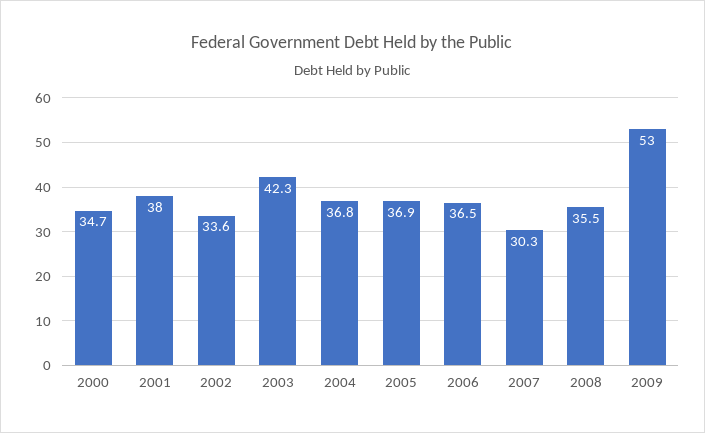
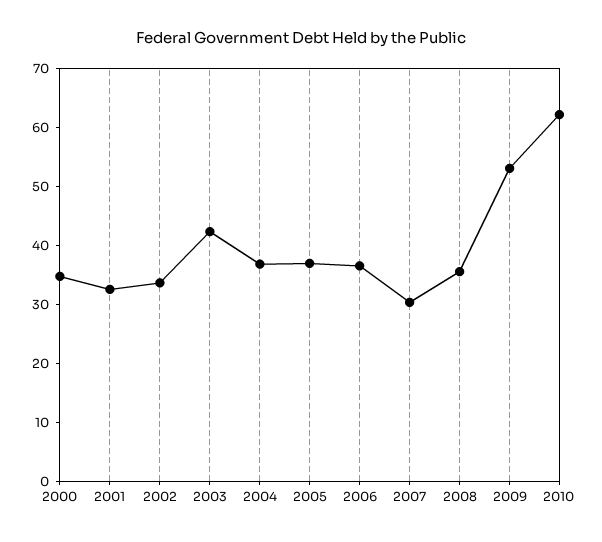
2001: 38 -> 32
2010: none -> 62

